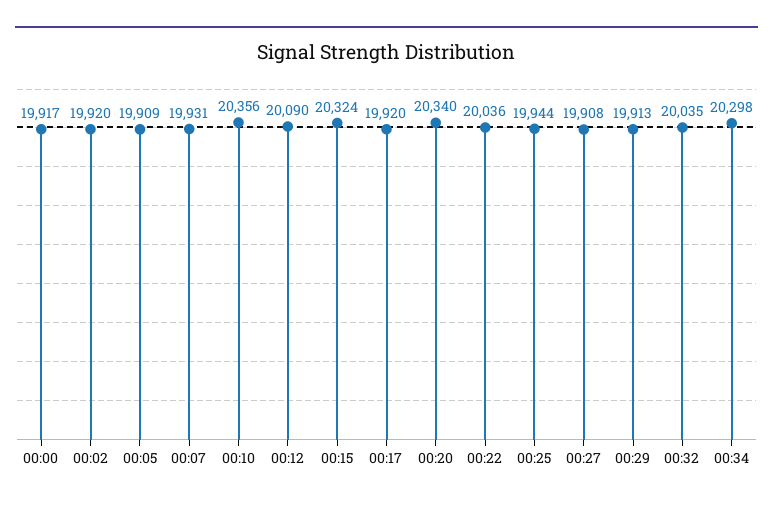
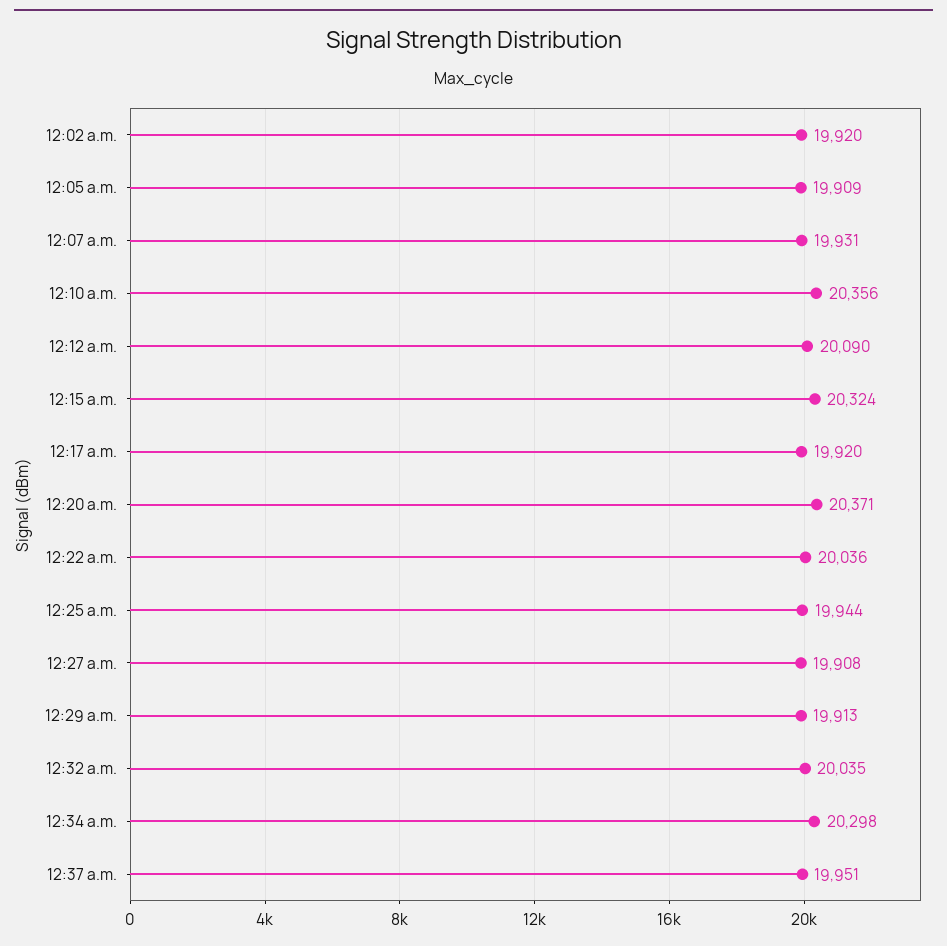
00:00: 19917 -> none
00:20: 20340 -> 20371
12:37 a.m.: none -> 19951

